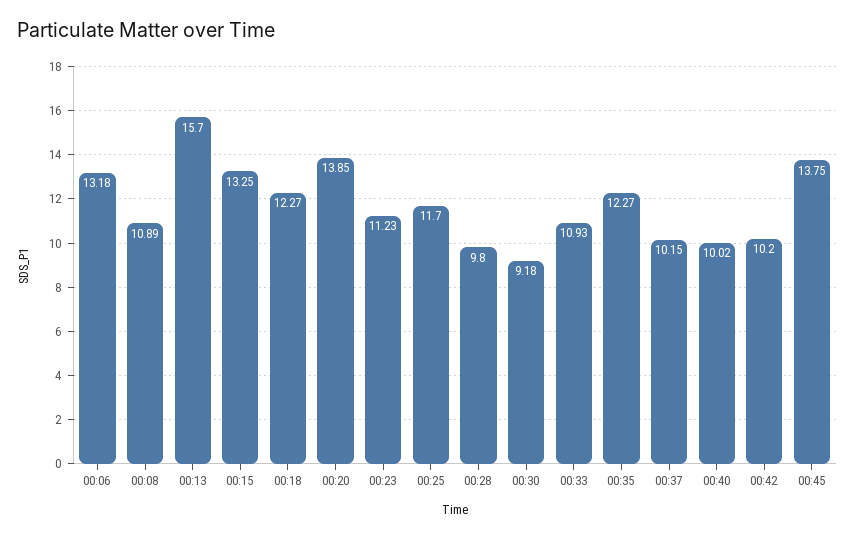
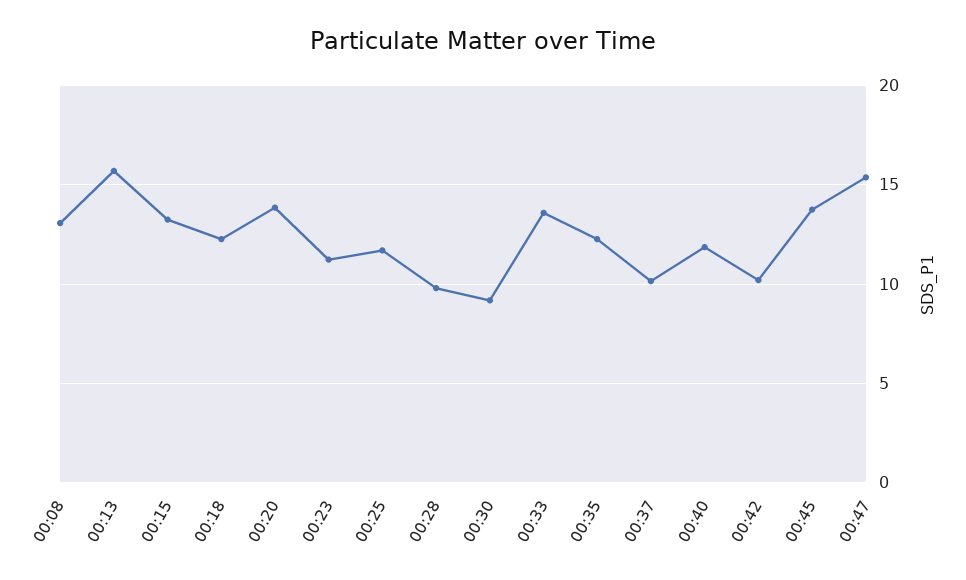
00:06: 13.18 -> none
00:08: 10.89 -> 13
00:33: 10.93 -> 13.5
00:40: 10.02 -> 12
00:47: none -> 15.5

